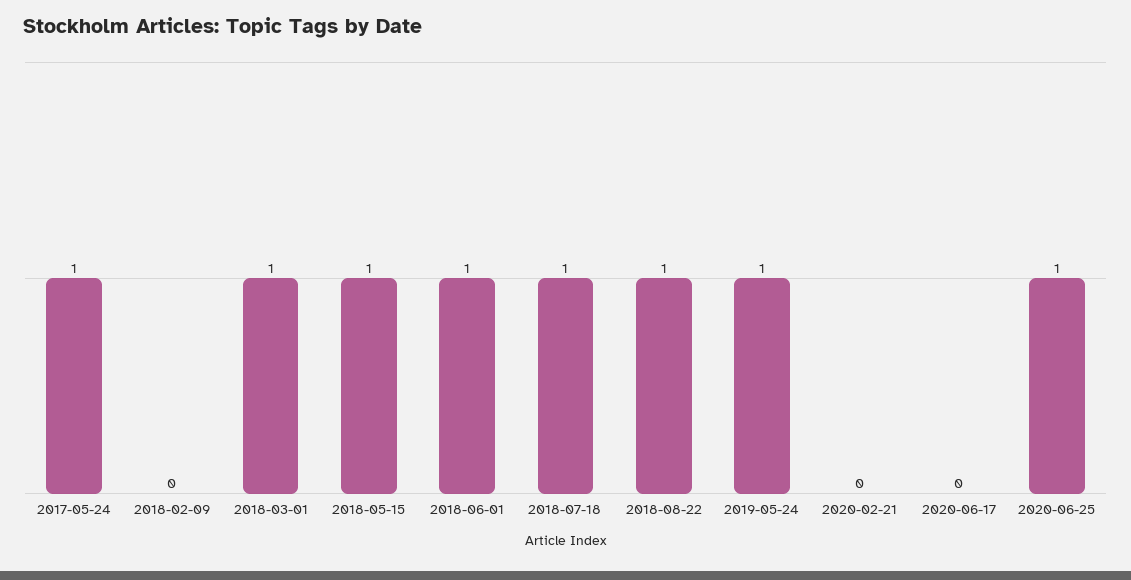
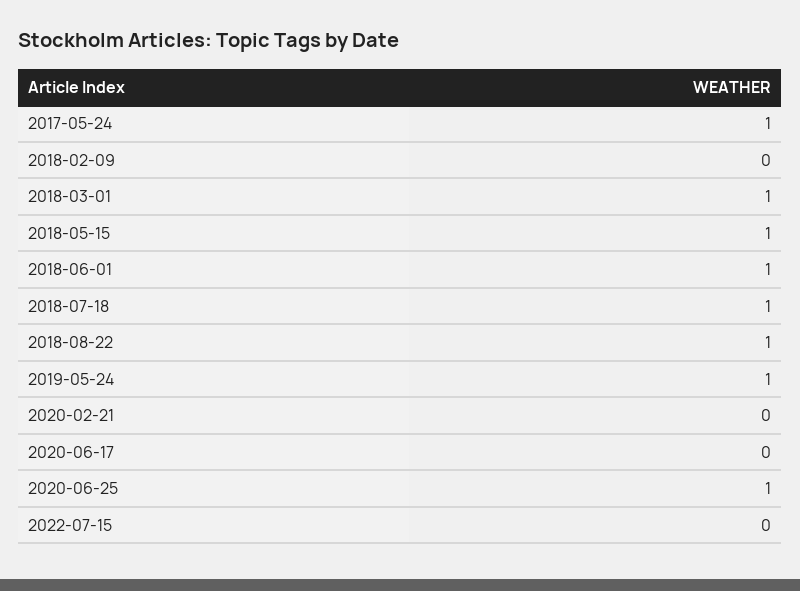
2022-07-15: none -> 0

